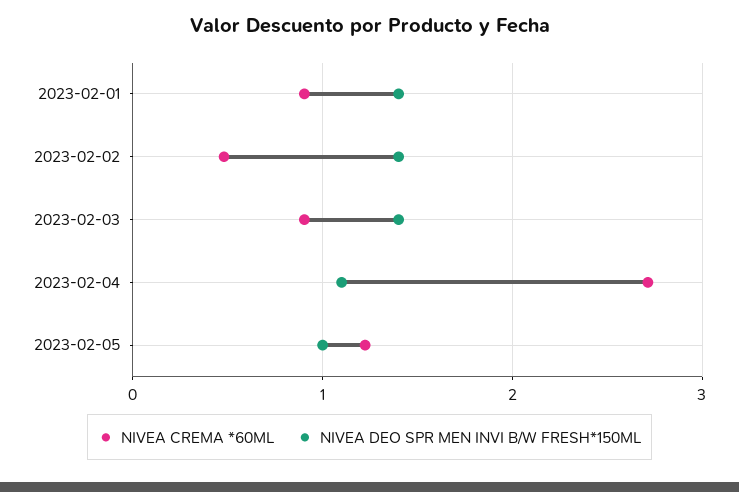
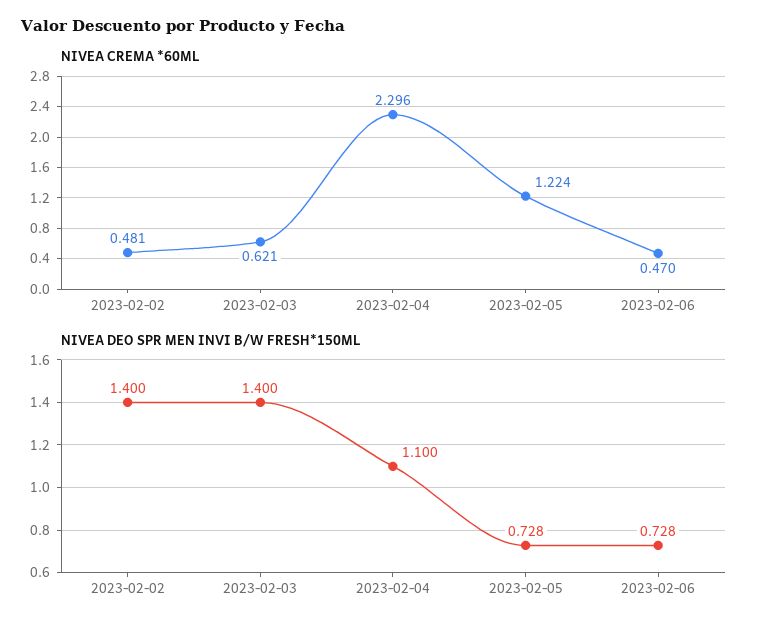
NIVEA CREMA *60ML, 2023-02-01: 0.9 -> none
NIVEA DEO SPR MEN INVI B/W FRESH*150ML, 2023-02-01: 1.4 -> none
NIVEA CREMA *60ML, 2023-02-03: 0.9 -> 0.621
NIVEA CREMA *60ML, 2023-02-04: 2.7 -> 2.296
NIVEA DEO SPR MEN INVI B/W FRESH*150ML, 2023-02-05: 1 -> 0.728
NIVEA CREMA *60ML, 2023-02-06: none -> 0.47
NIVEA DEO SPR MEN INVI B/W FRESH*150ML, 2023-02-06: none -> 0.728

